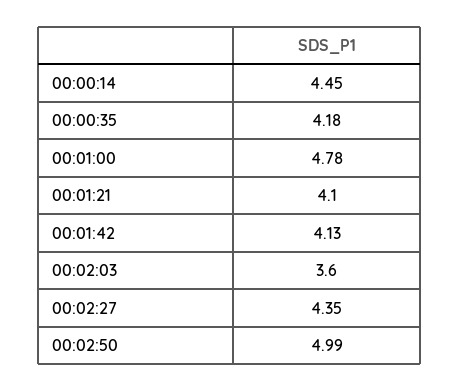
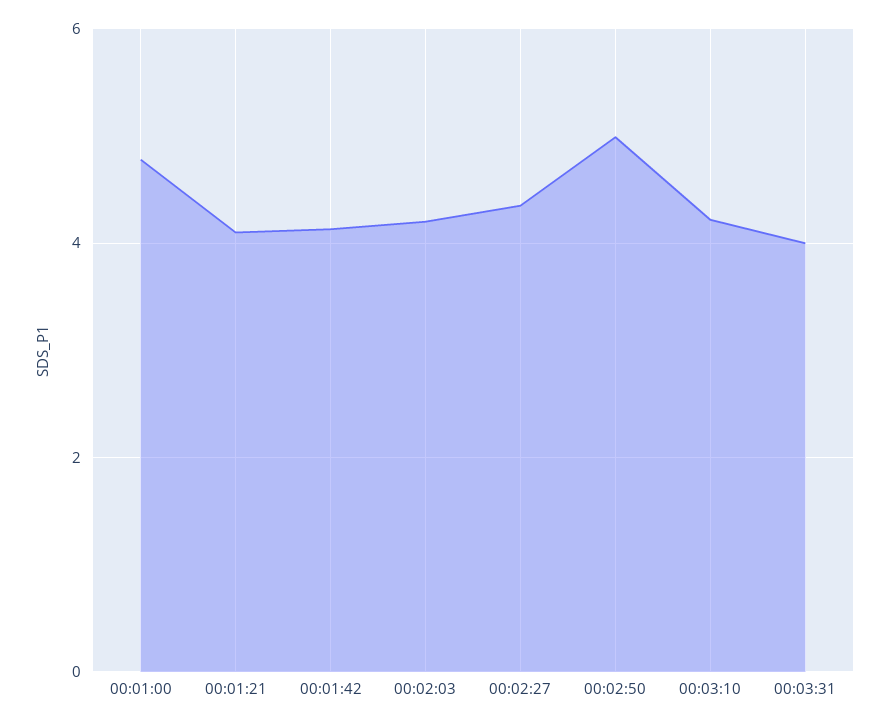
00:00:14: 4.45 -> none
00:00:35: 4.18 -> none
00:02:03: 3.6 -> 4.2
00:03:10: none -> 4.2
00:03:31: none -> 4

